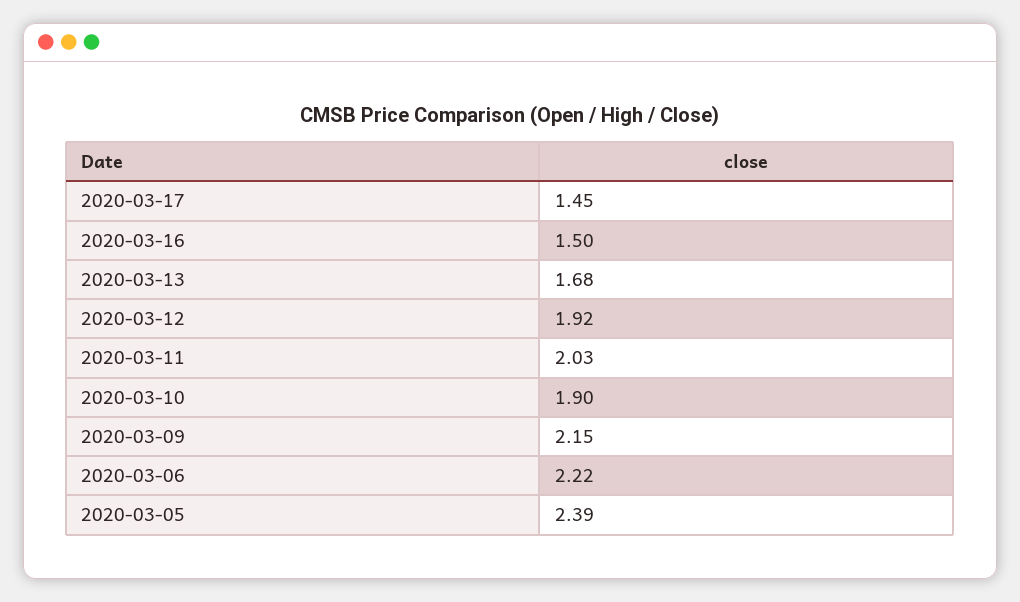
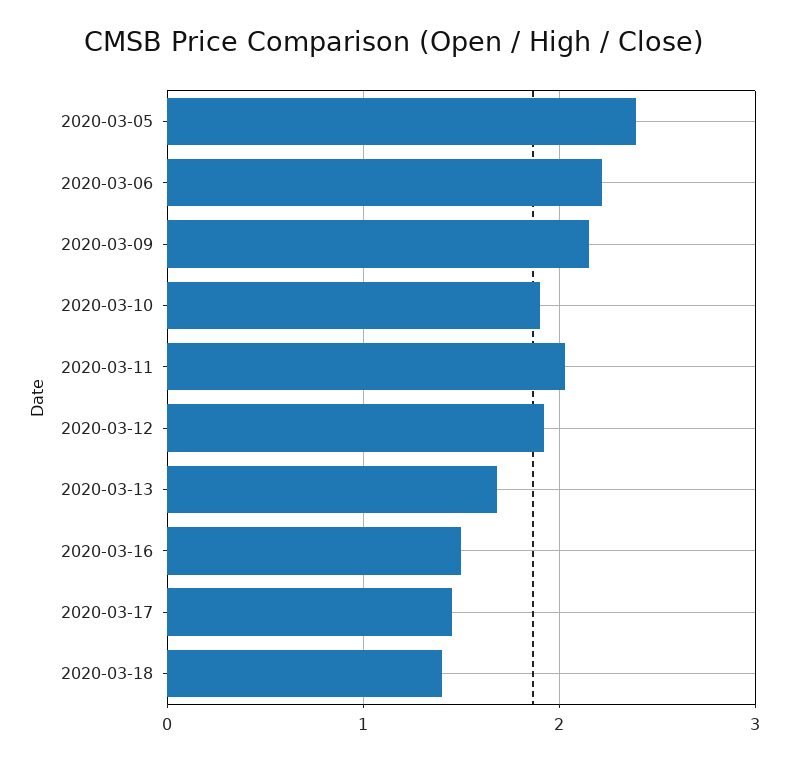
2020-03-18: none -> 1.4

